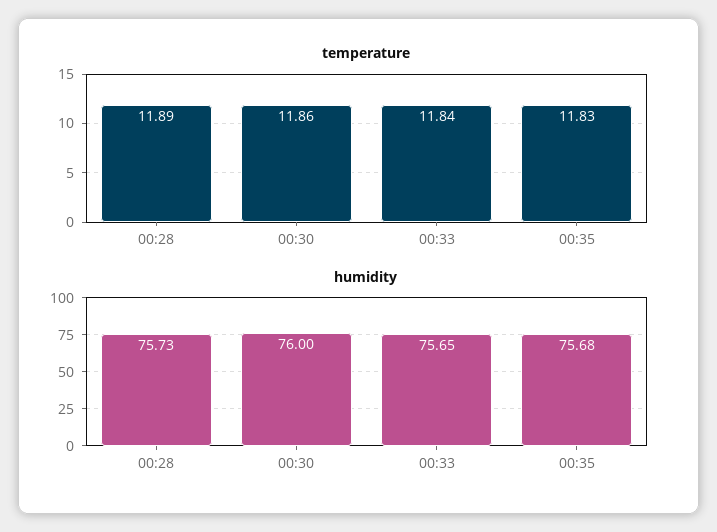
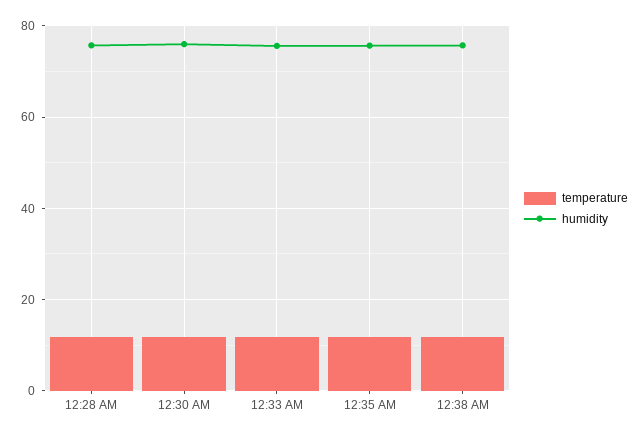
temperature, 12:38 AM: none -> 12
humidity, 12:38 AM: none -> 76

